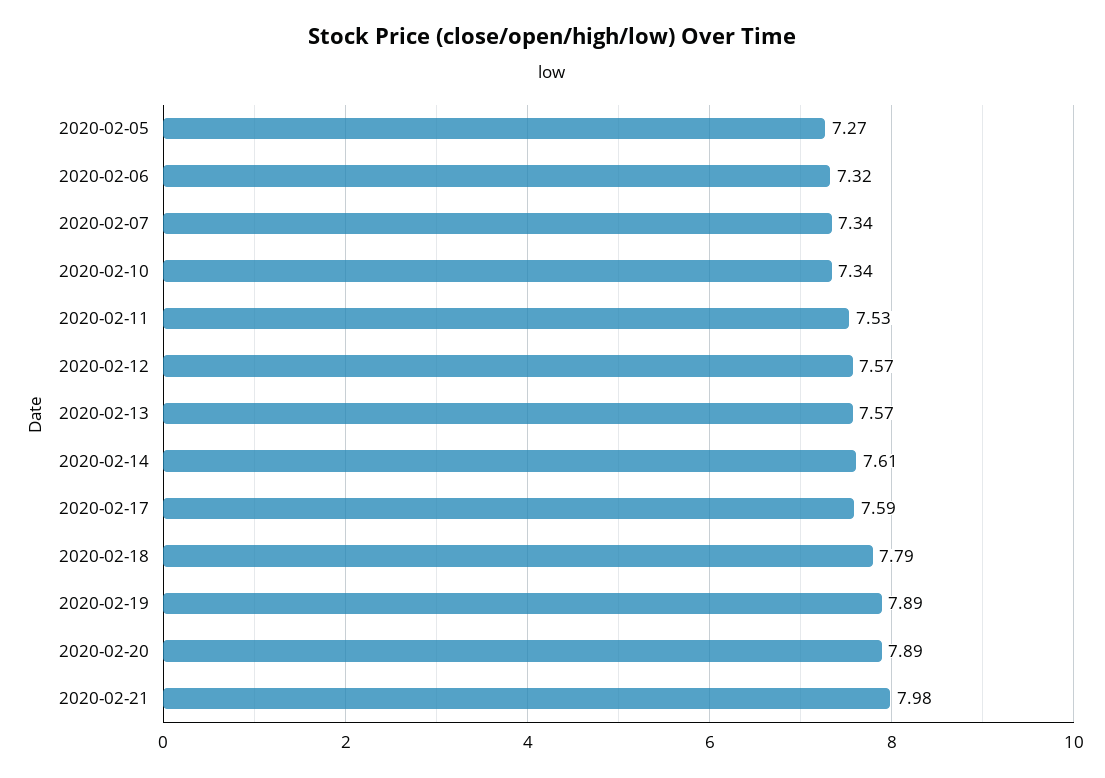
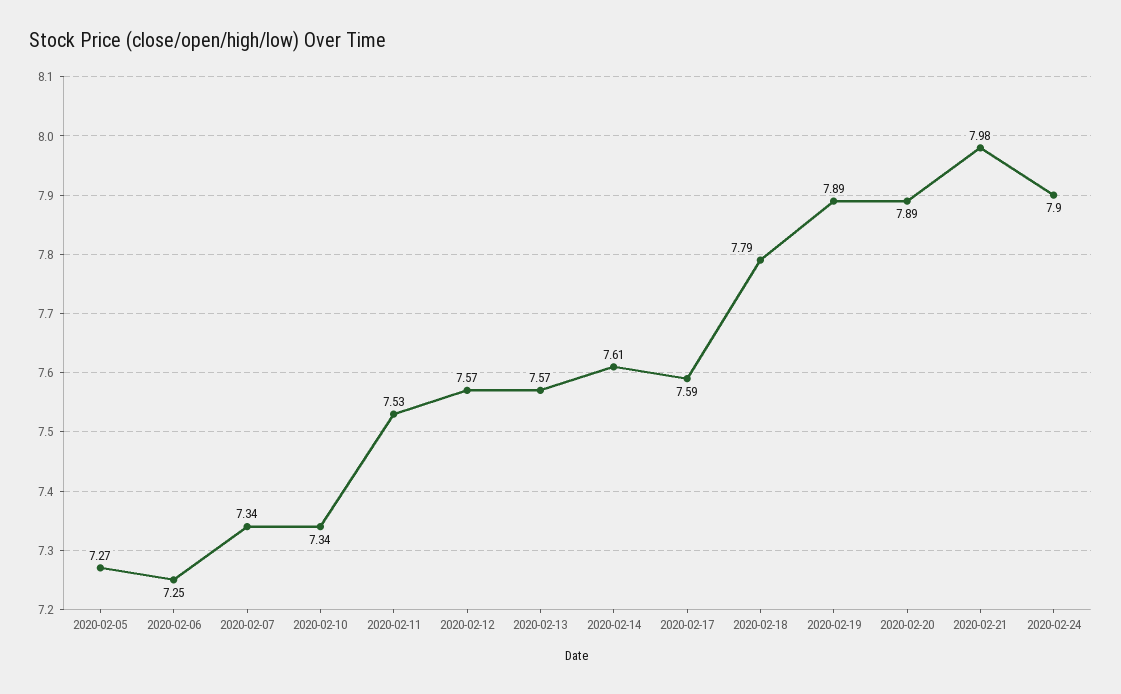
2020-02-06: 7.32 -> 7.25
2020-02-24: none -> 7.9

